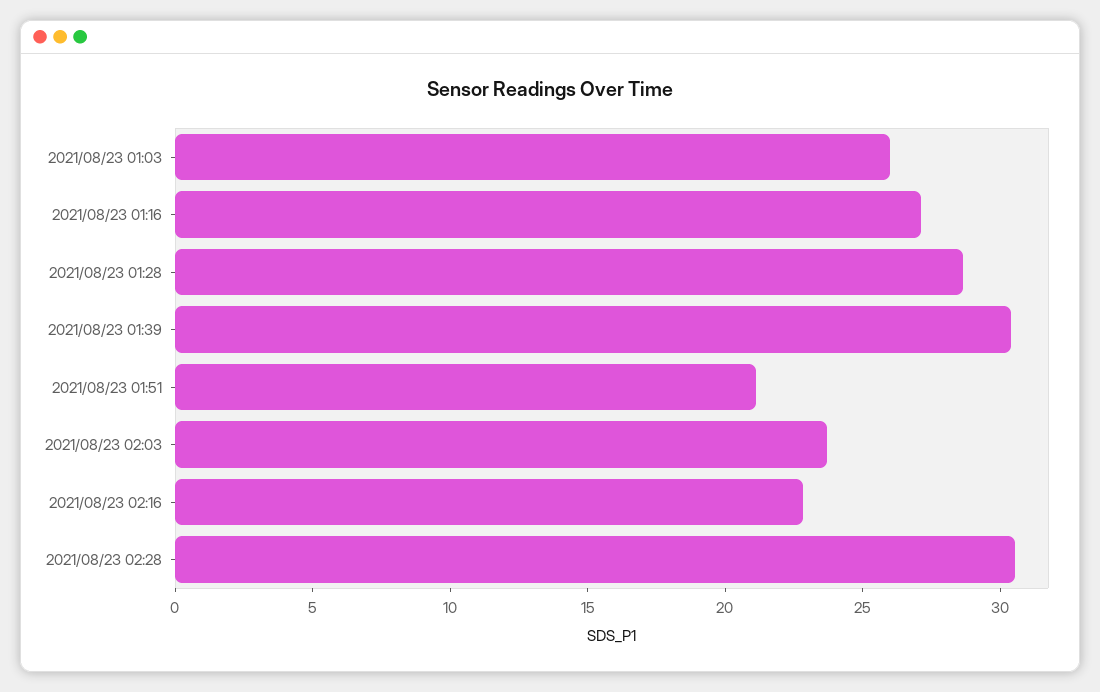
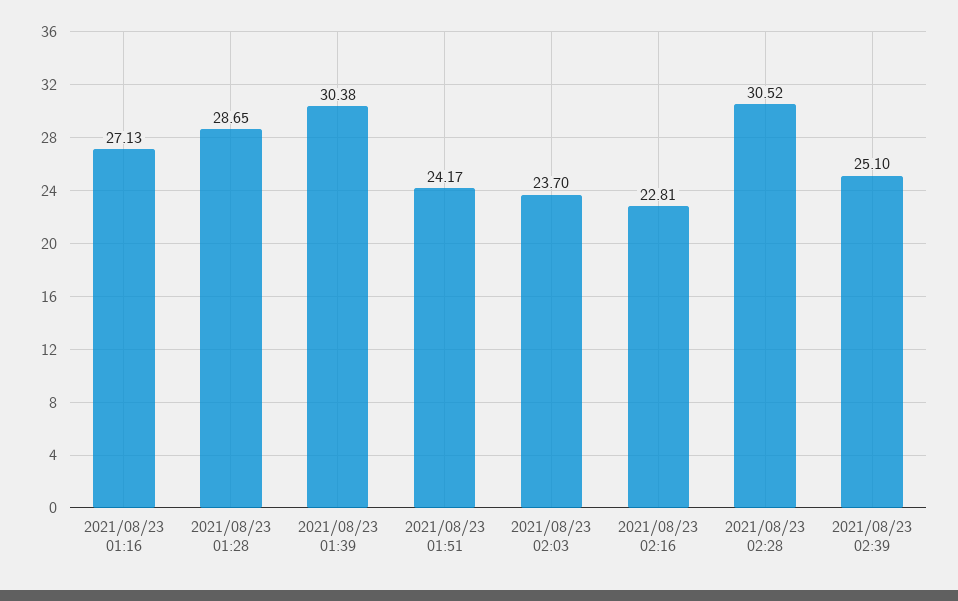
2021/08/23 01:03: 26 -> none
2021/08/23 01:51: 21 -> 24.17
2021/08/23 02:39: none -> 25.1

